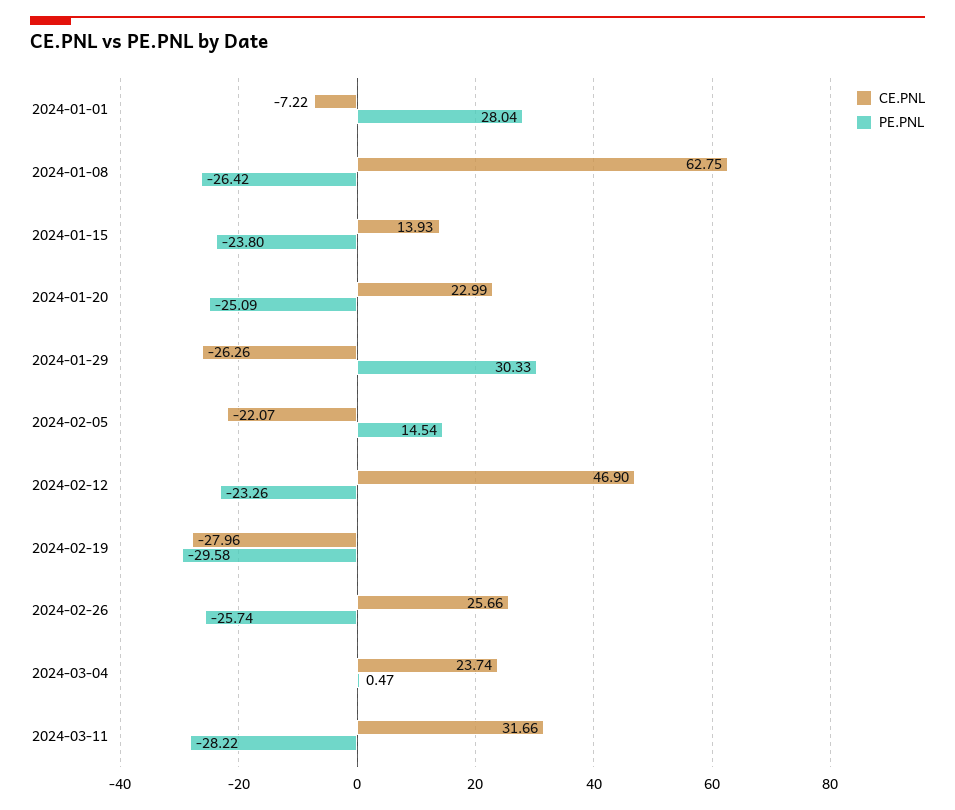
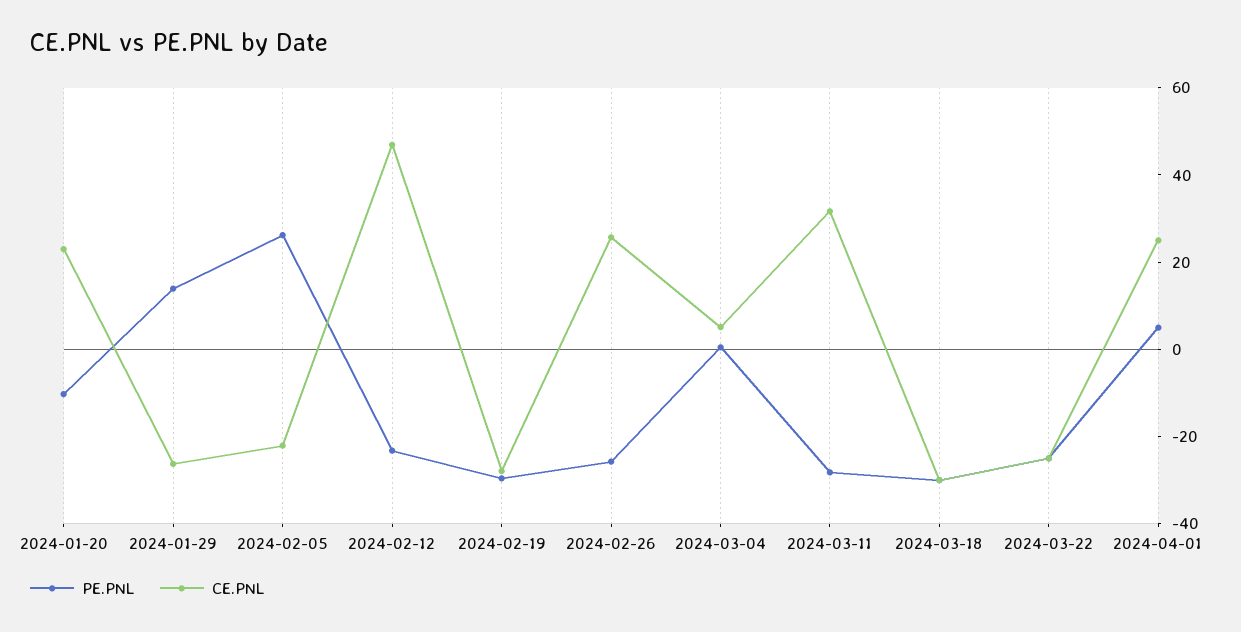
CE.PNL, 2024-01-01: -7.22 -> none
PE.PNL, 2024-01-01: 28.04 -> none
CE.PNL, 2024-01-08: 62.75 -> none
PE.PNL, 2024-01-08: -26.42 -> none
CE.PNL, 2024-01-15: 13.93 -> none
PE.PNL, 2024-01-15: -23.8 -> none
PE.PNL, 2024-01-20: -25.09 -> -10
PE.PNL, 2024-01-29: 30.33 -> 15
PE.PNL, 2024-02-05: 14.54 -> 25
CE.PNL, 2024-03-04: 23.74 -> 5
PE.PNL, 2024-03-18: none -> -30
CE.PNL, 2024-03-18: none -> -30
PE.PNL, 2024-03-22: none -> -25
CE.PNL, 2024-03-22: none -> -25
PE.PNL, 2024-04-01: none -> 5
CE.PNL, 2024-04-01: none -> 25

